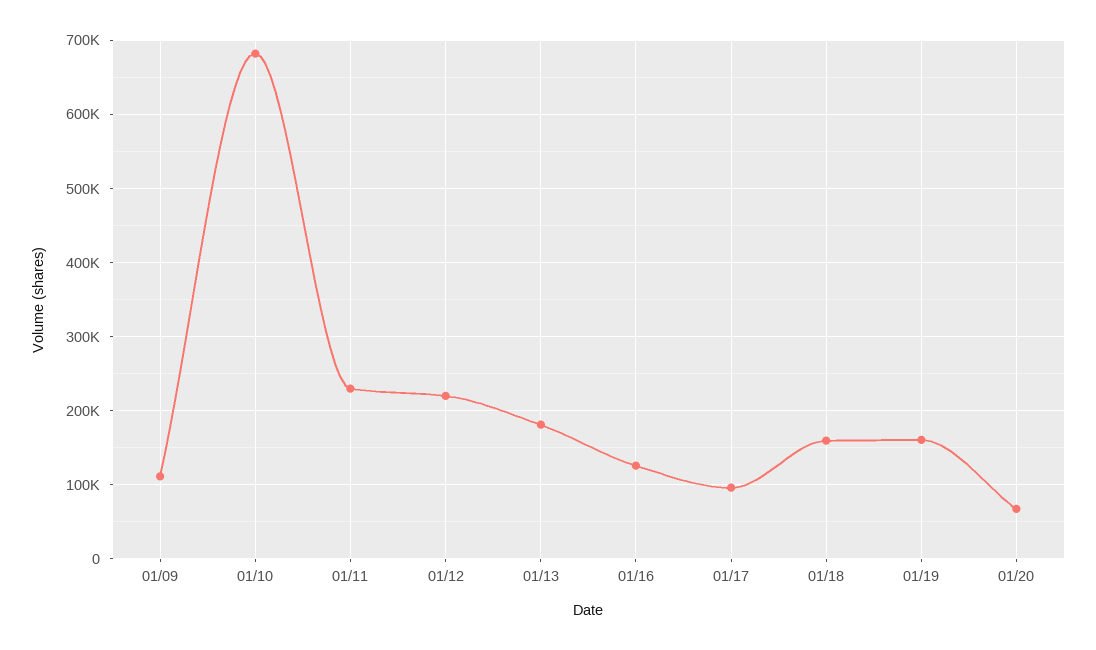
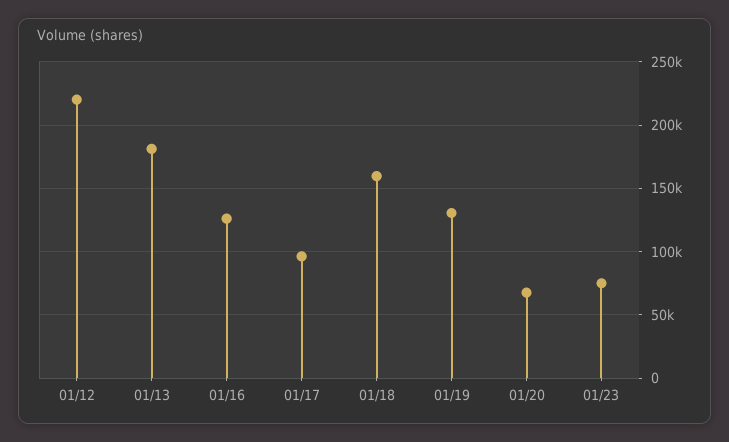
01/09: 110000 -> none
01/10: 680000 -> none
01/11: 230000 -> none
01/19: 160000 -> 130000
01/23: none -> 75000

